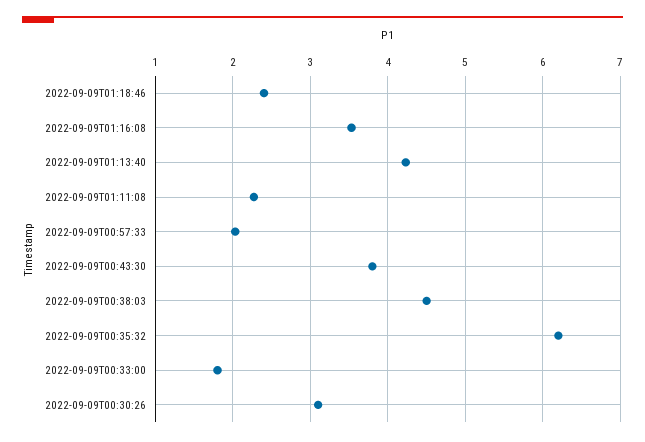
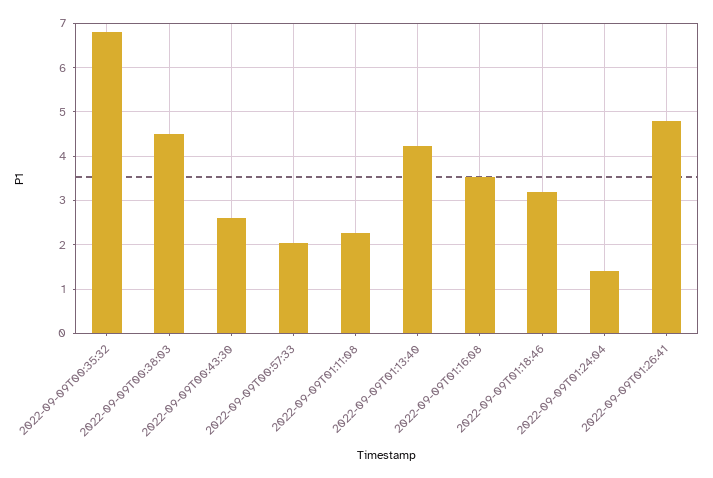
2022-09-09T01:18:46: 2.4 -> 3.2
2022-09-09T00:43:30: 3.8 -> 2.6
2022-09-09T00:35:32: 6.2 -> 6.8
2022-09-09T00:33:00: 1.8 -> none
2022-09-09T00:30:26: 3.1 -> none
2022-09-09T01:24:04: none -> 1.4
2022-09-09T01:26:41: none -> 4.8

